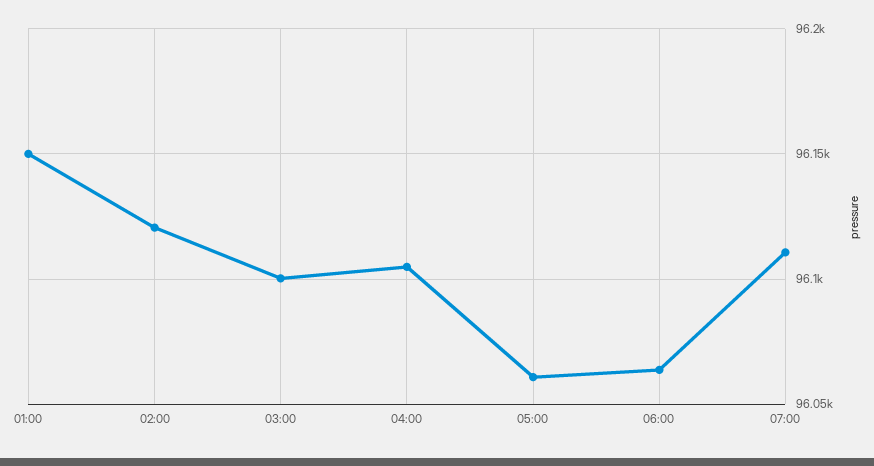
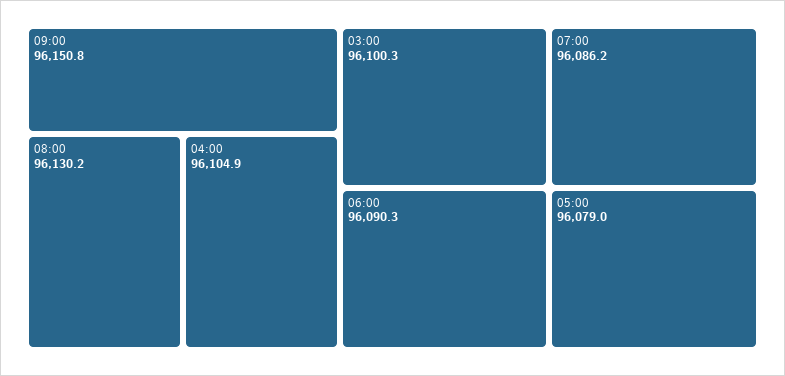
01:00: 96150 -> none
02:00: 96120 -> none
05:00: 96060 -> 96079
06:00: 96065 -> 96090.3
07:00: 96110 -> 96086.2
09:00: none -> 96150.8
08:00: none -> 96130.2

